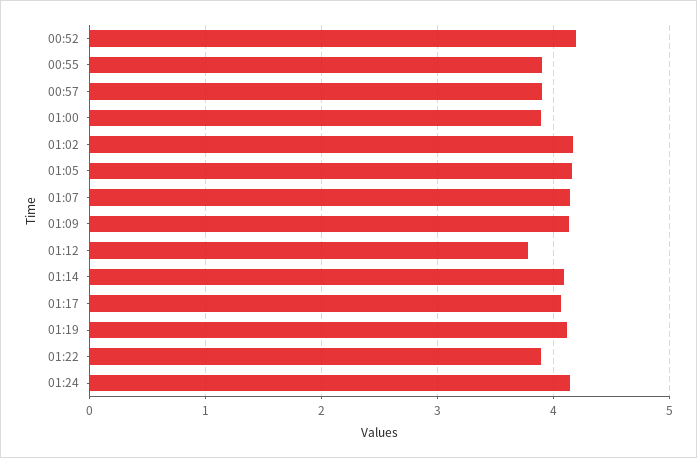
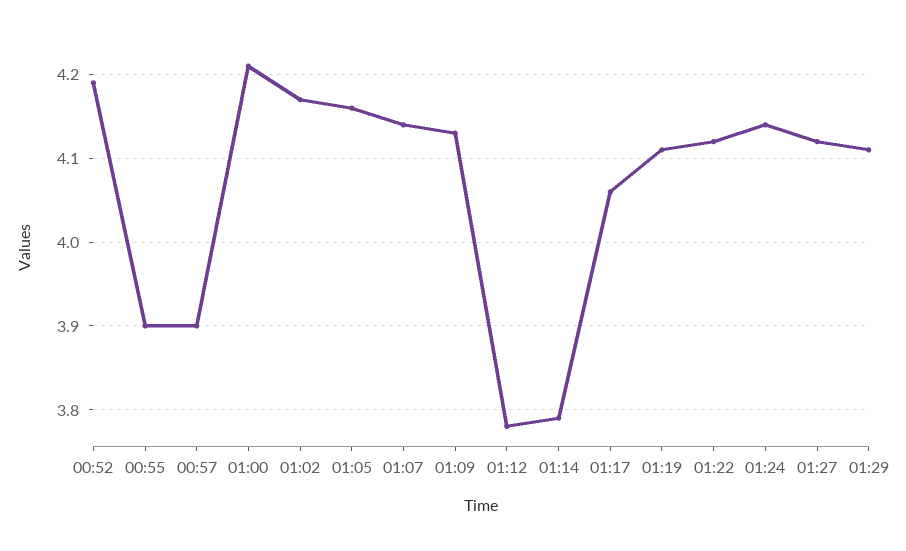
01:00: 3.9 -> 4.21
01:14: 4.1 -> 3.79
01:22: 3.9 -> 4.12
01:27: none -> 4.12
01:29: none -> 4.11

